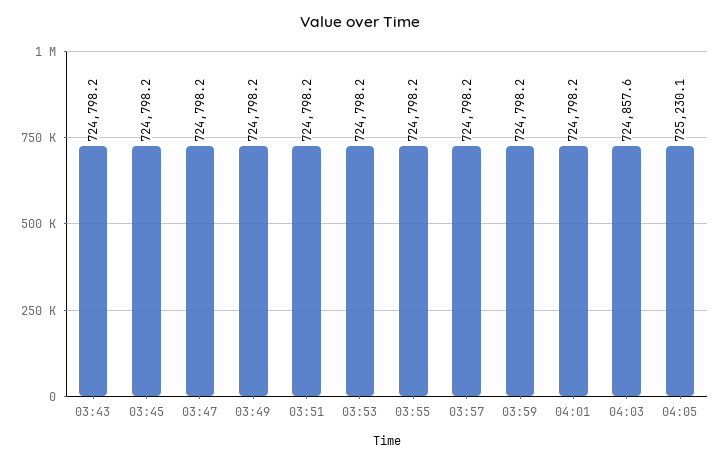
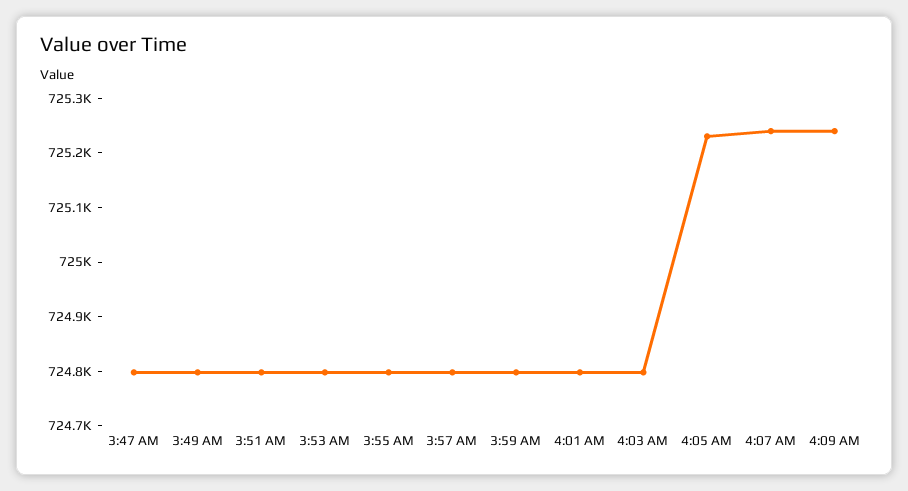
03:43: 724798.2 -> none
03:45: 724798.2 -> none
04:03: 724857.6 -> 724800
4:07 AM: none -> 725240
4:09 AM: none -> 725240

